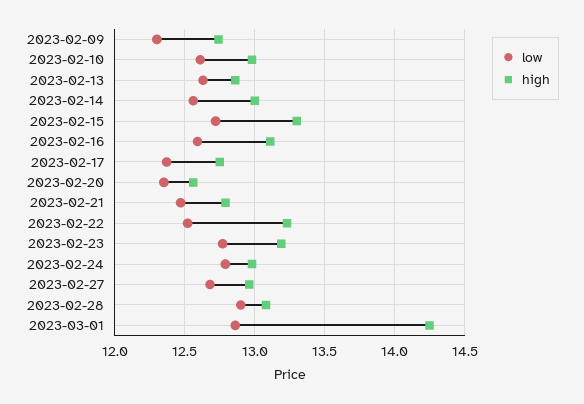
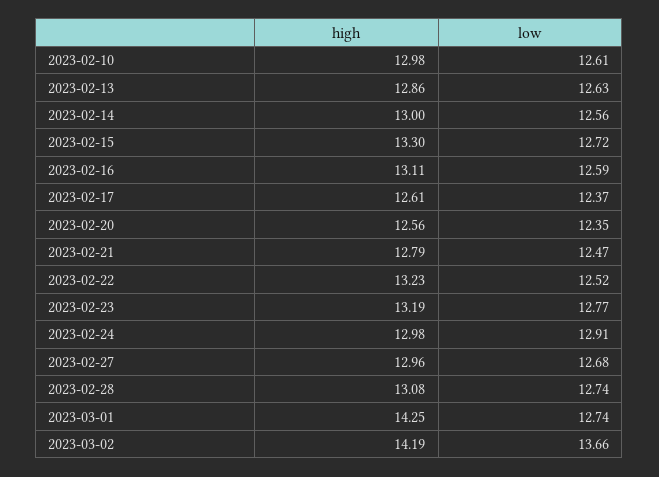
low, 2023-02-09: 12.3 -> none
high, 2023-02-09: 12.75 -> none
high, 2023-02-17: 12.75 -> 12.61
low, 2023-02-24: 12.8 -> 12.91
low, 2023-02-28: 12.9 -> 12.74
low, 2023-03-01: 12.85 -> 12.74
high, 2023-03-02: none -> 14.19
low, 2023-03-02: none -> 13.66

